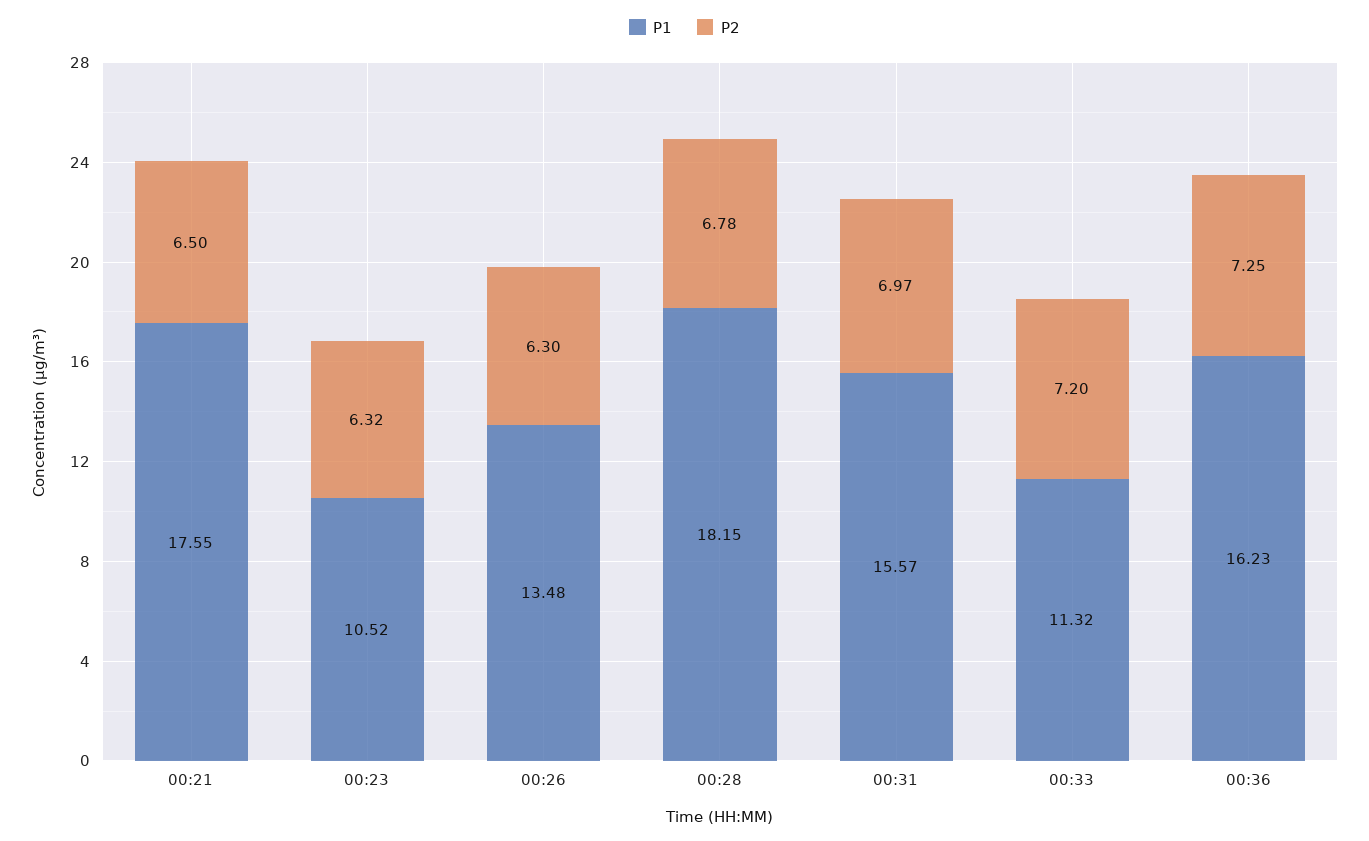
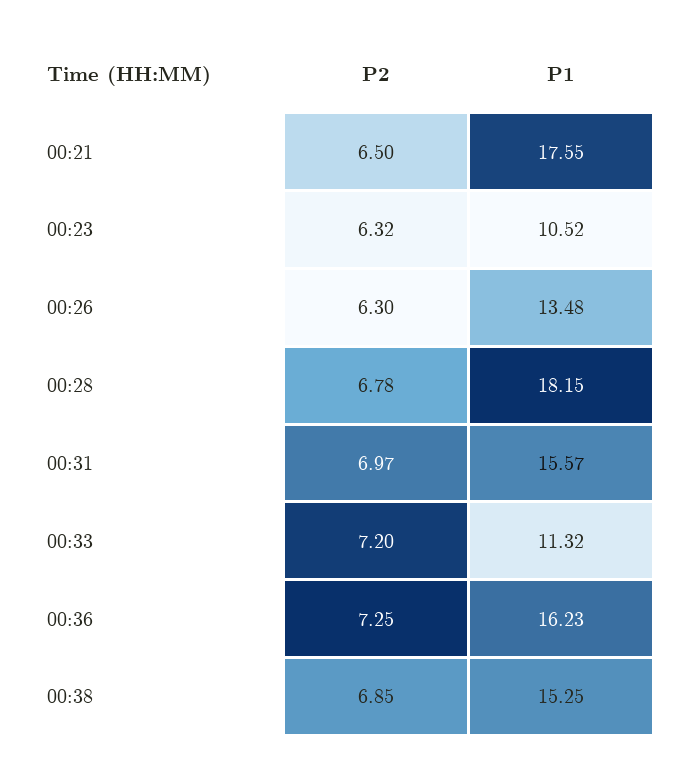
P2, 00:38: none -> 6.85
P1, 00:38: none -> 15.25

